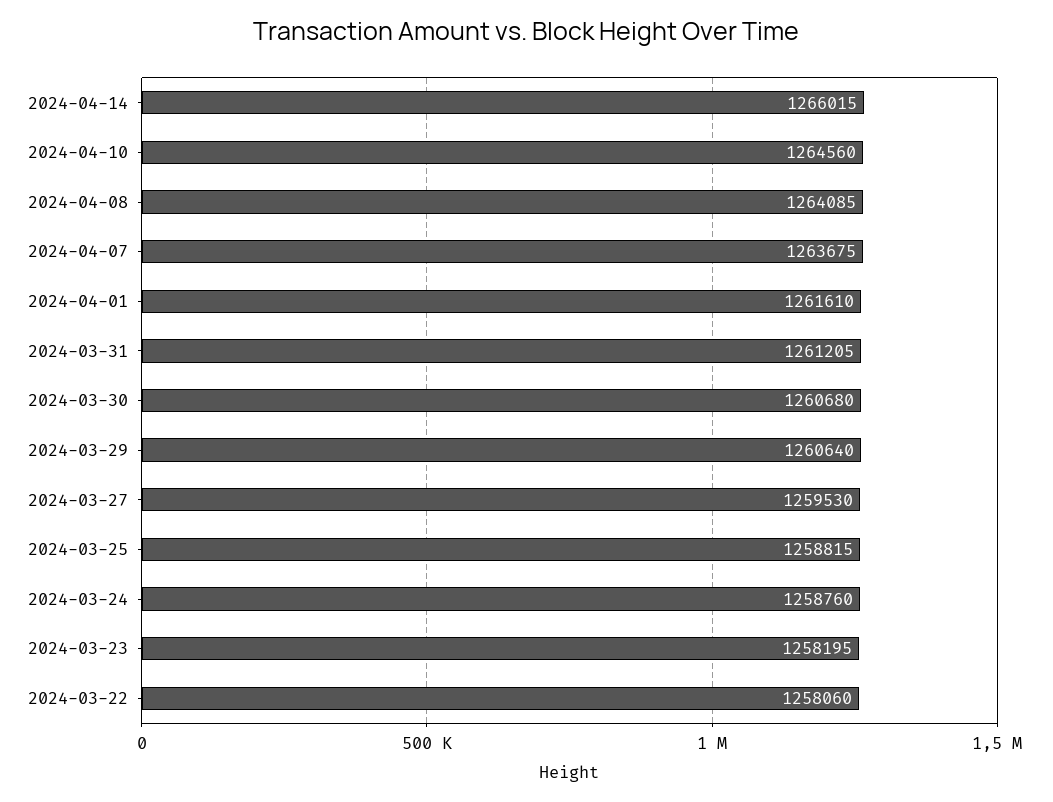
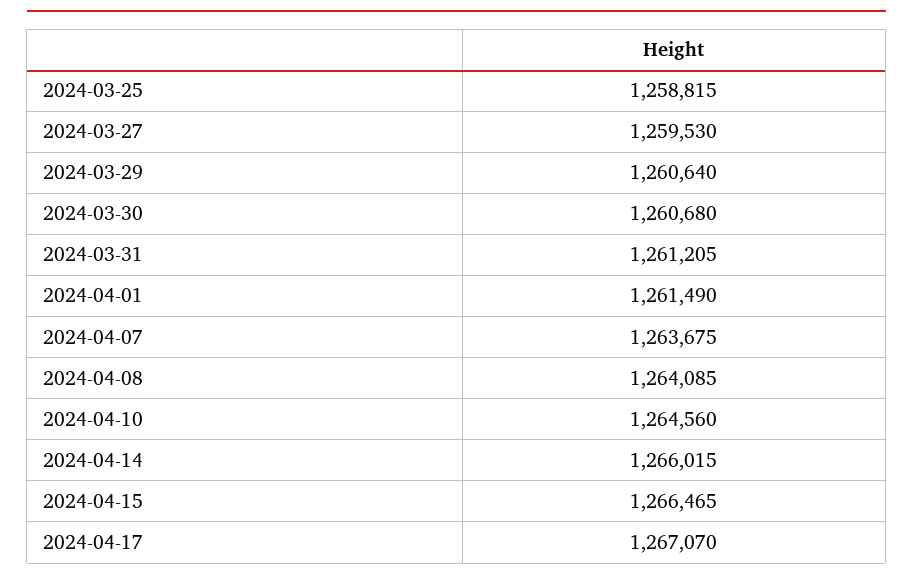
2024-04-01: 1261610 -> 1261490
2024-03-24: 1258760 -> none
2024-03-23: 1258195 -> none
2024-03-22: 1258060 -> none
2024-04-15: none -> 1266465
2024-04-17: none -> 1267070

